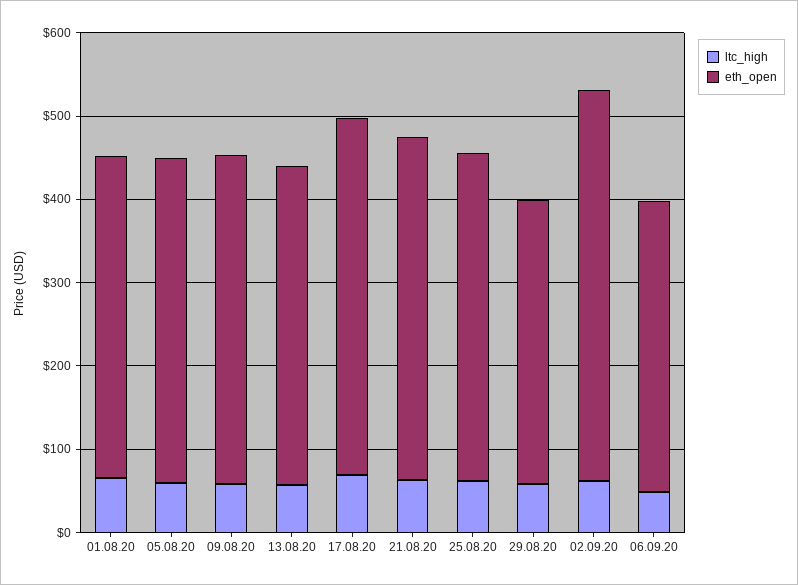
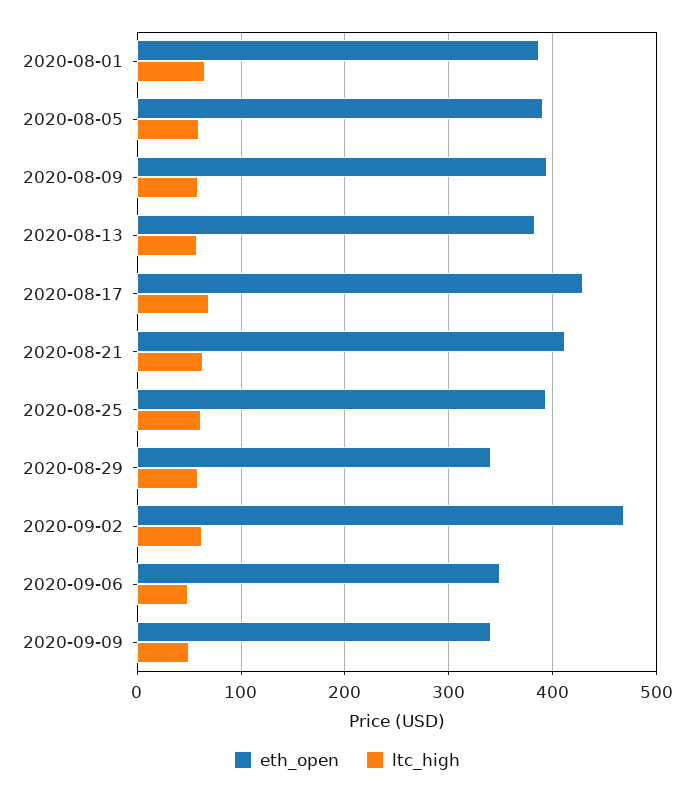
eth_open, 2020-09-09: none -> 340
ltc_high, 2020-09-09: none -> 50

